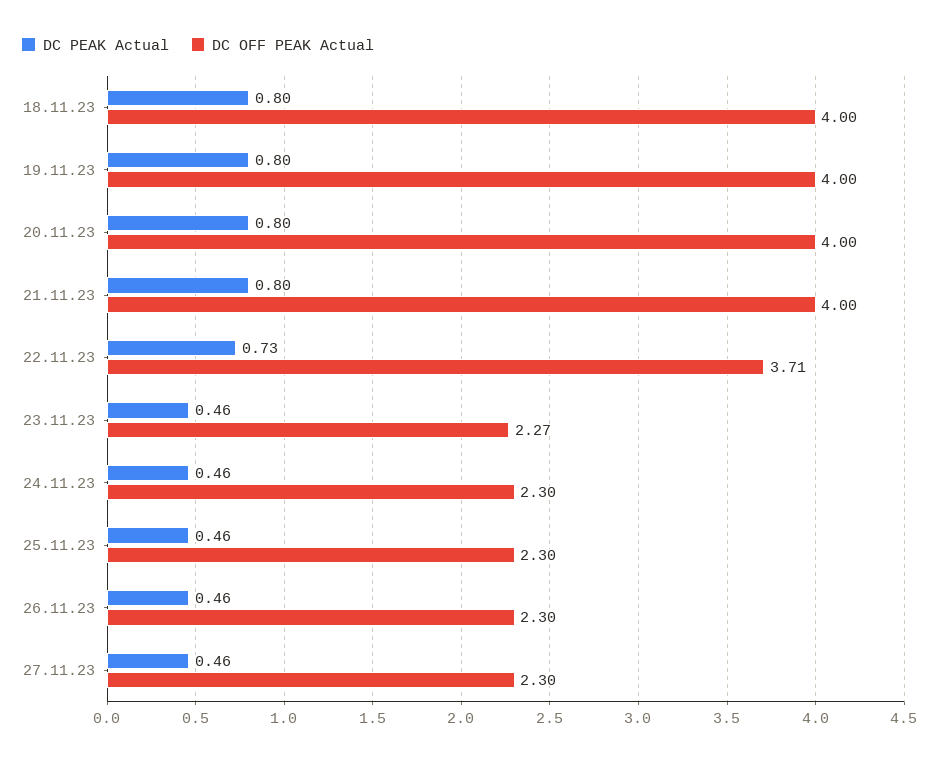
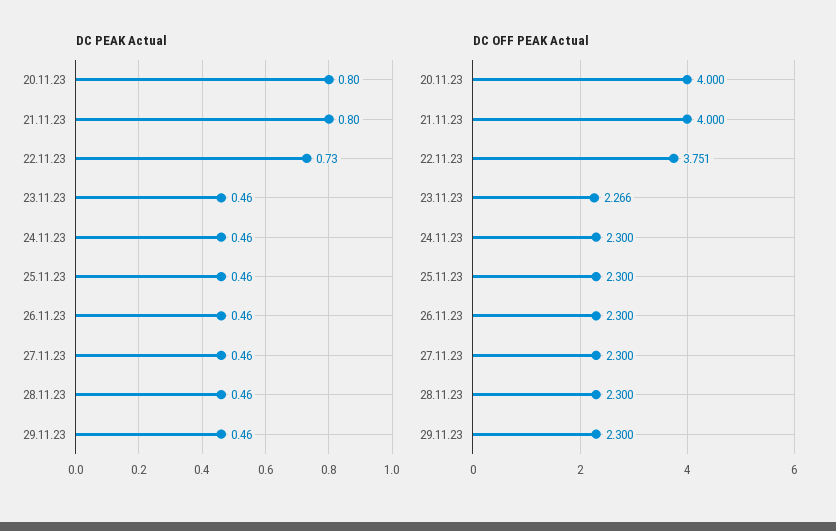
DC PEAK Actual, 18.11.23: 0.8 -> none
DC OFF PEAK Actual, 18.11.23: 4 -> none
DC PEAK Actual, 19.11.23: 0.8 -> none
DC OFF PEAK Actual, 19.11.23: 4 -> none
DC OFF PEAK Actual, 22.11.23: 3.71 -> 3.751
DC PEAK Actual, 28.11.23: none -> 0.46
DC PEAK Actual, 29.11.23: none -> 0.46
DC OFF PEAK Actual, 28.11.23: none -> 2.3
DC OFF PEAK Actual, 29.11.23: none -> 2.3

